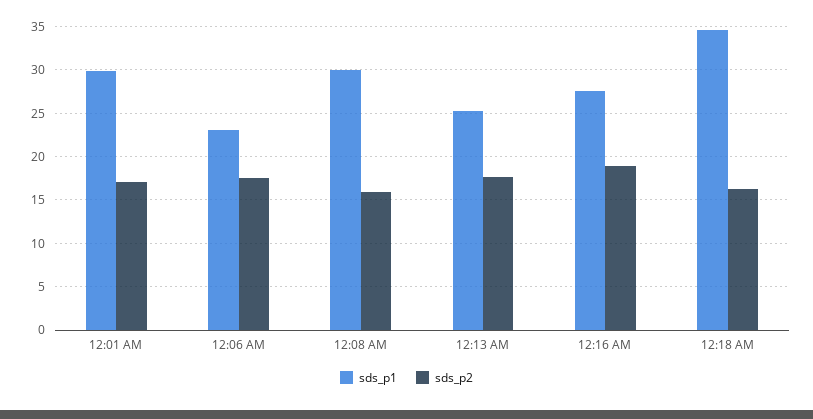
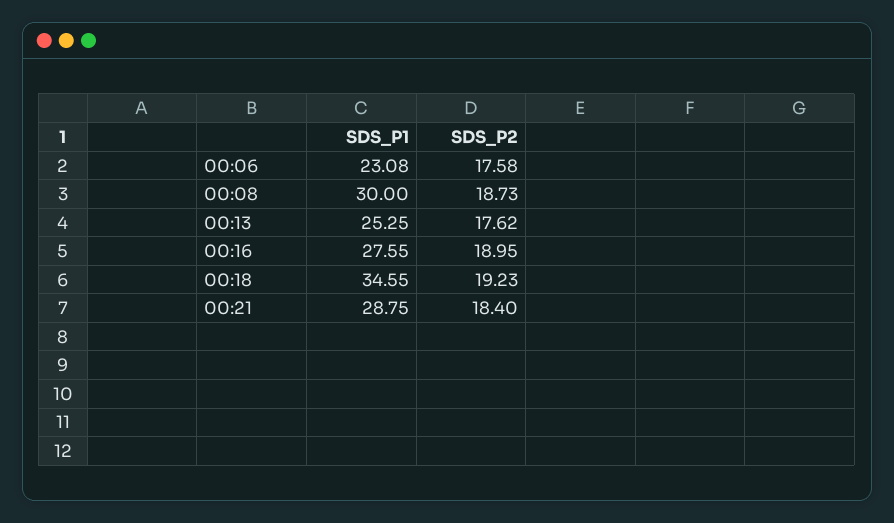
sds_p1, 12:01 AM: 30 -> none
sds_p2, 12:01 AM: 17 -> none
sds_p2, 12:08 AM: 16 -> 18.73
sds_p2, 12:18 AM: 16 -> 19.23
sds_p1, 00:21: none -> 28.75
sds_p2, 00:21: none -> 18.4

